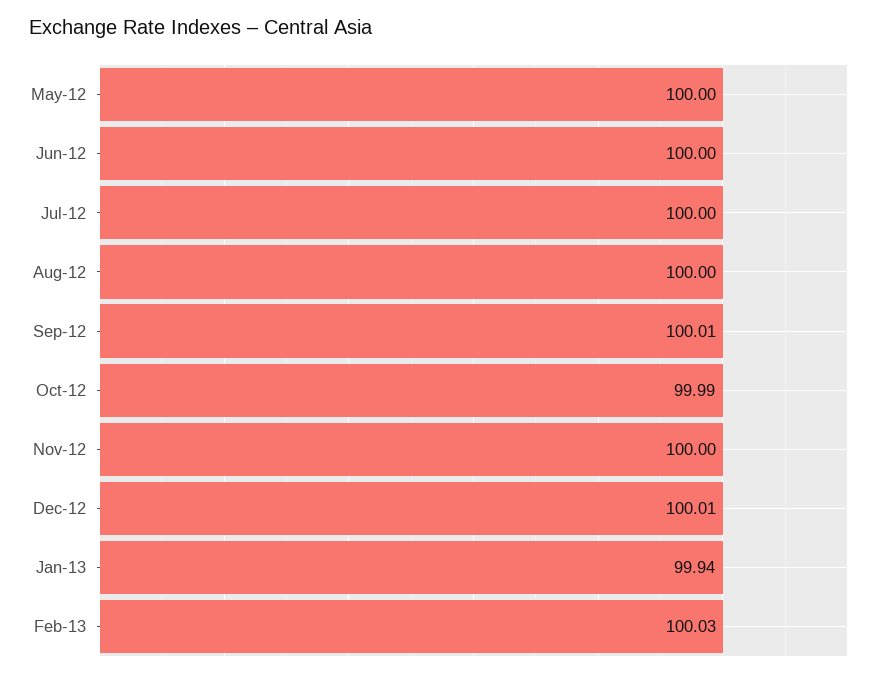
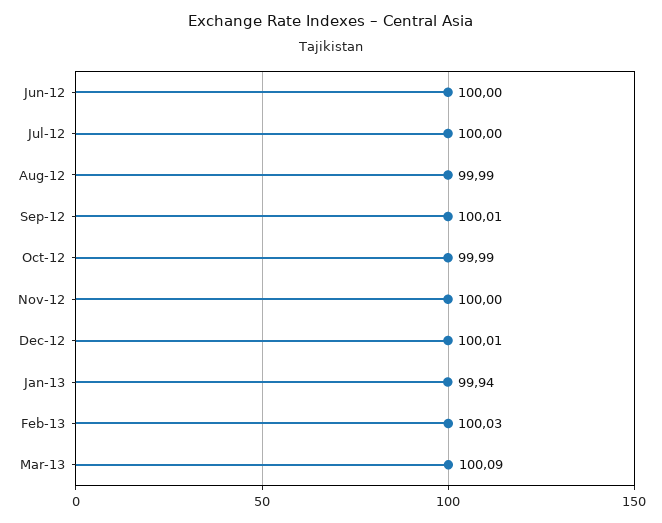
May-12: 100 -> none
Aug-12: 100 -> 99.99
Mar-13: none -> 100.09

